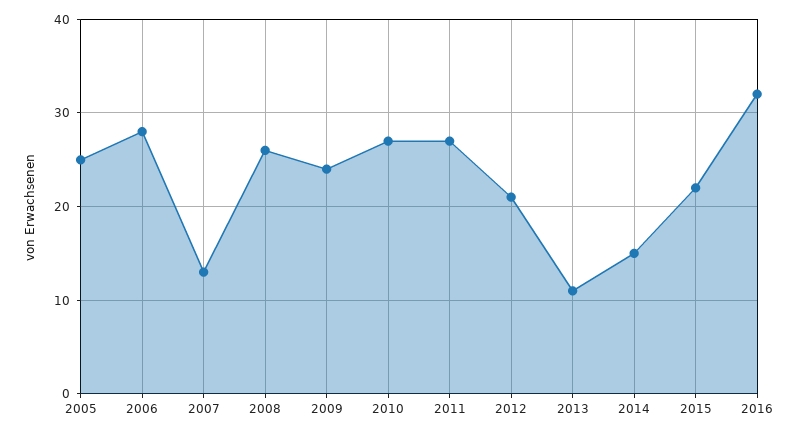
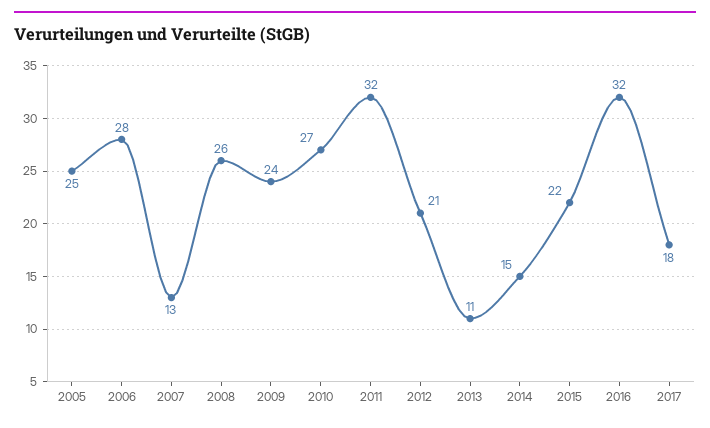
2011: 27 -> 32
2017: none -> 18

